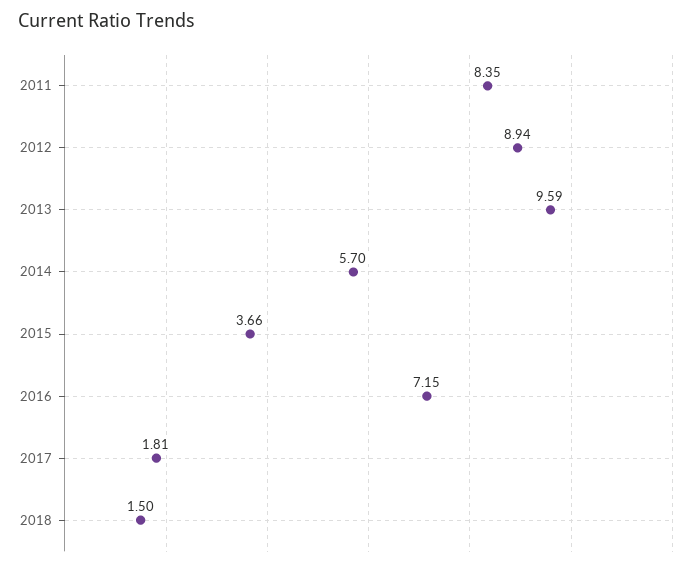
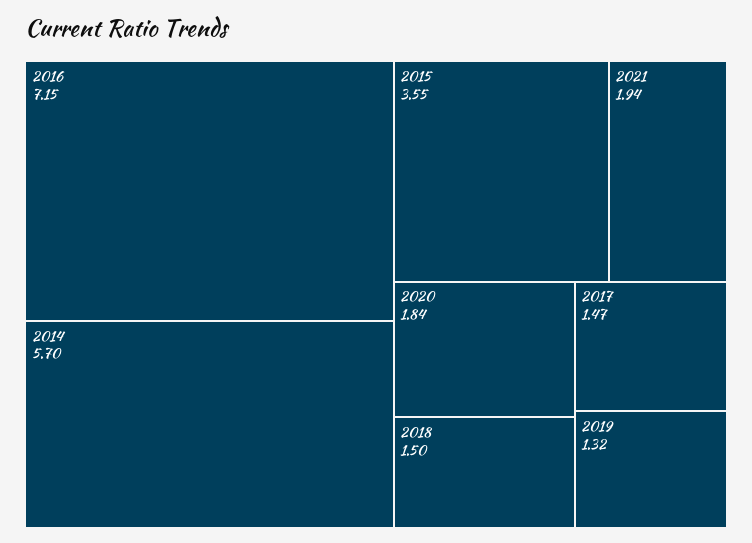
2011: 8.35 -> none
2012: 8.94 -> none
2013: 9.59 -> none
2015: 3.66 -> 3.55
2017: 1.81 -> 1.47
2021: none -> 1.94
2020: none -> 1.84
2019: none -> 1.32

